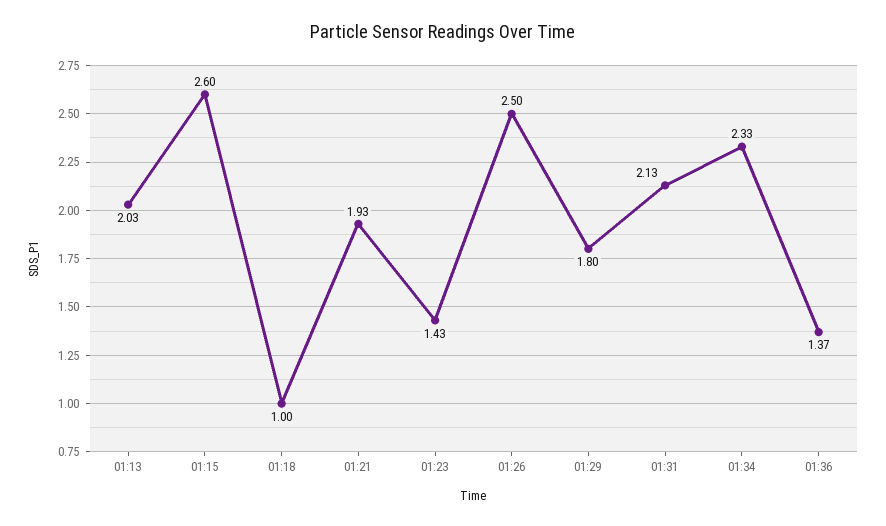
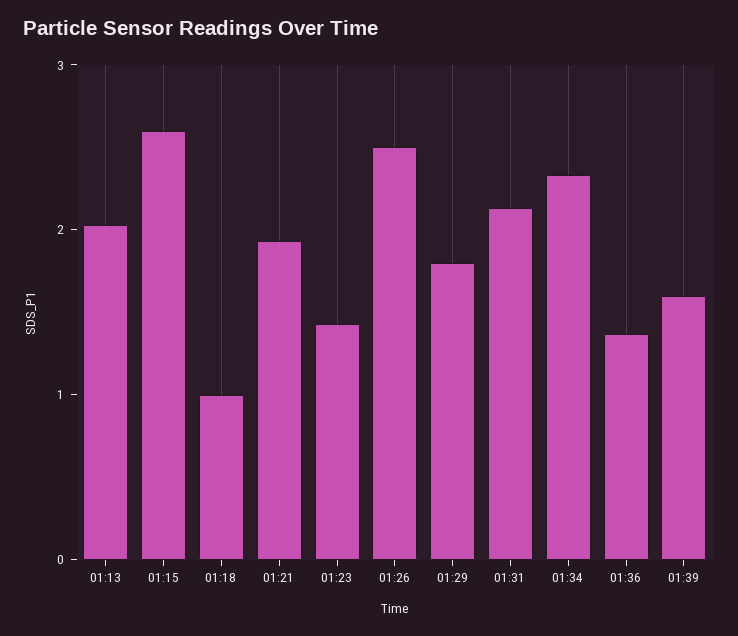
01:39: none -> 1.6

